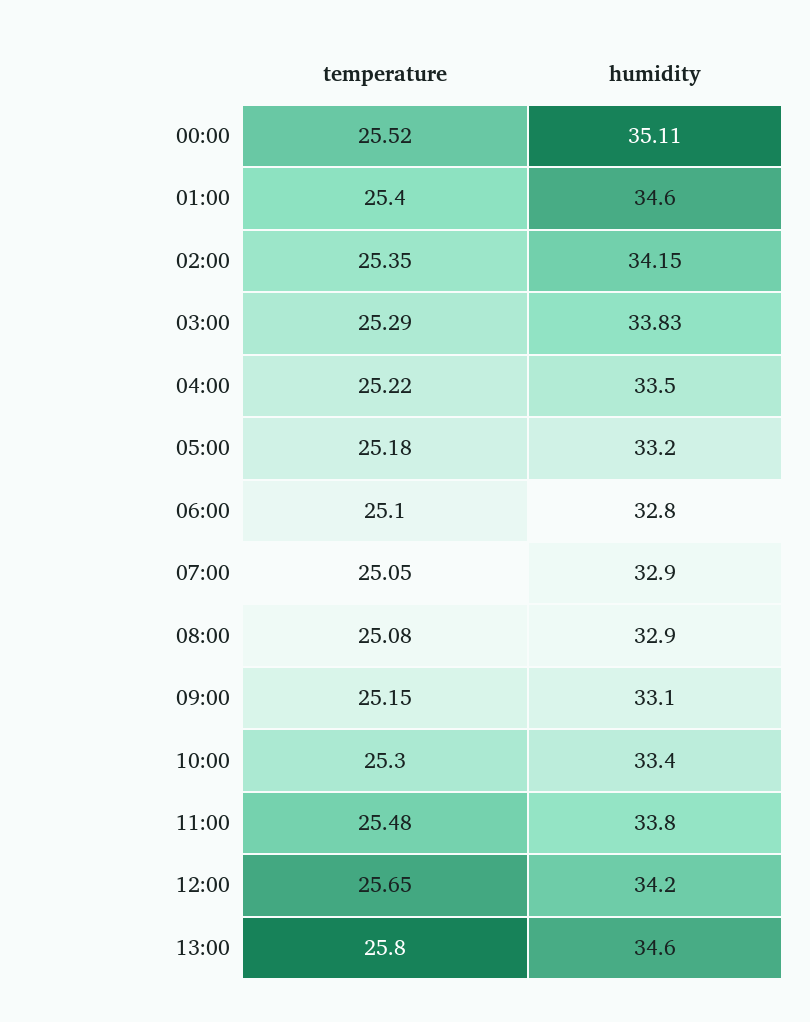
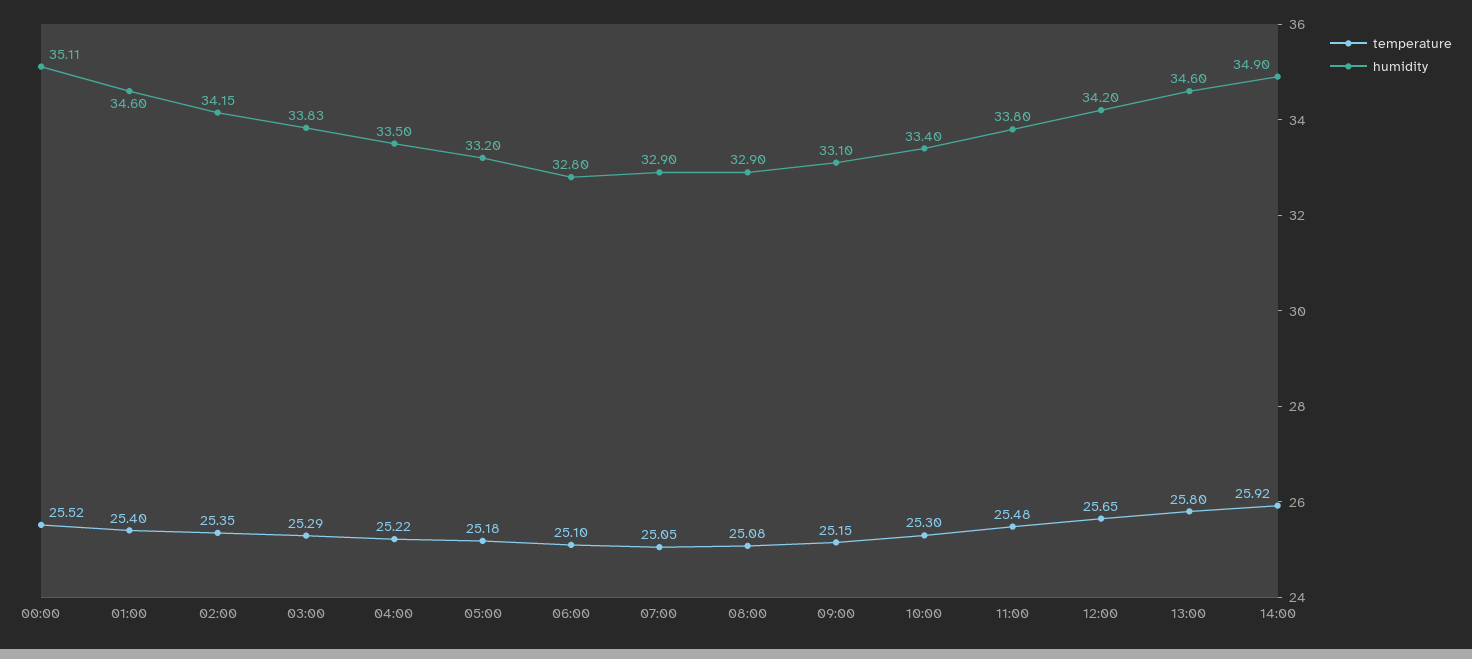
temperature, 14:00: none -> 25.92
humidity, 14:00: none -> 34.9

